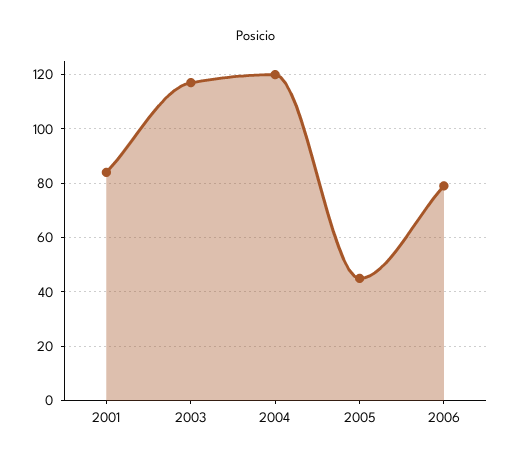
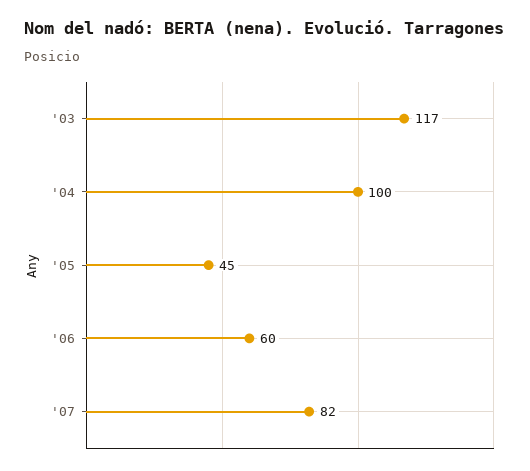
2001: 85 -> none
2004: 120 -> 100
2006: 80 -> 60
'07: none -> 82

